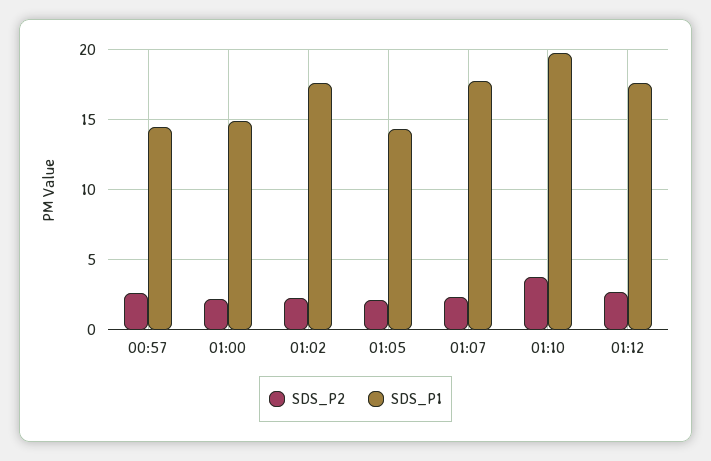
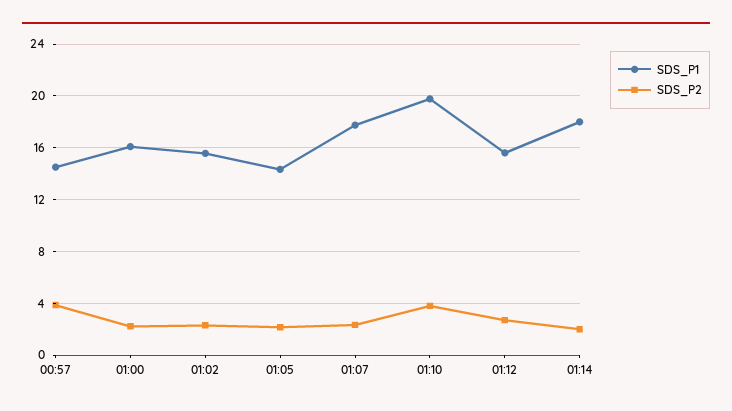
SDS_P2, 00:57: 2.5 -> 4
SDS_P1, 01:00: 15 -> 16
SDS_P1, 01:02: 17.5 -> 15.5
SDS_P1, 01:12: 17.5 -> 15.5
SDS_P1, 01:14: none -> 18
SDS_P2, 01:14: none -> 2

